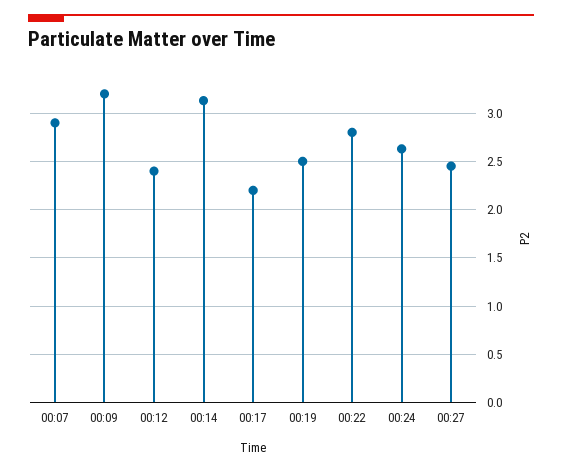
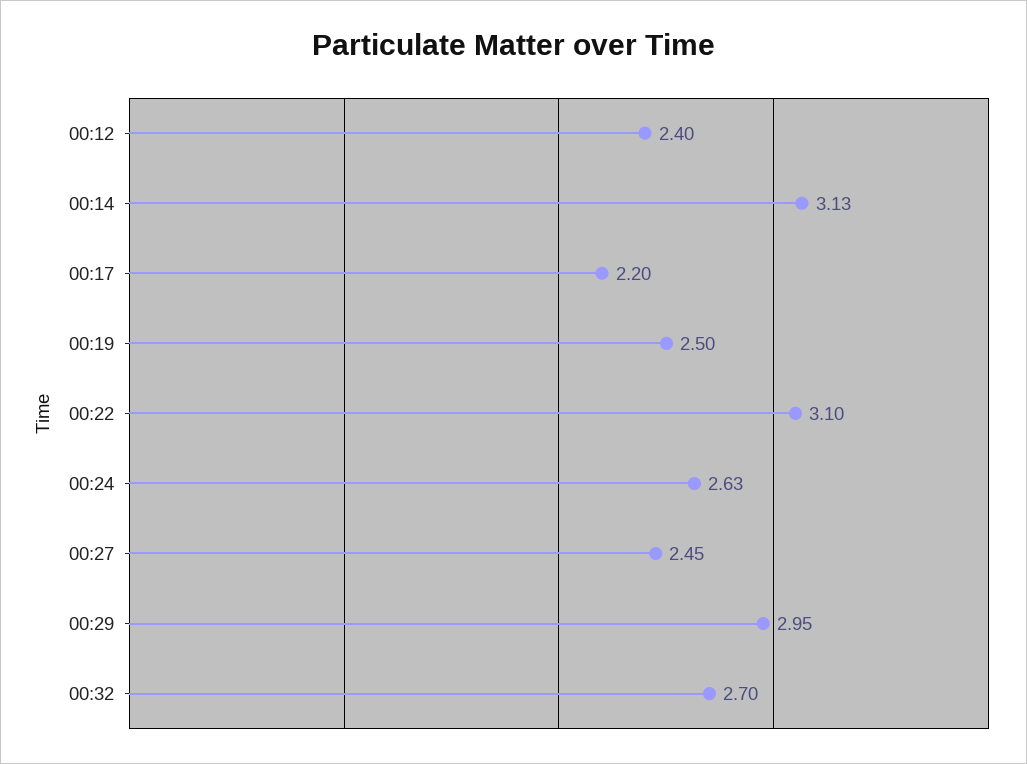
00:07: 2.9 -> none
00:09: 3.2 -> none
00:22: 2.8 -> 3.1
00:29: none -> 2.95
00:32: none -> 2.7

